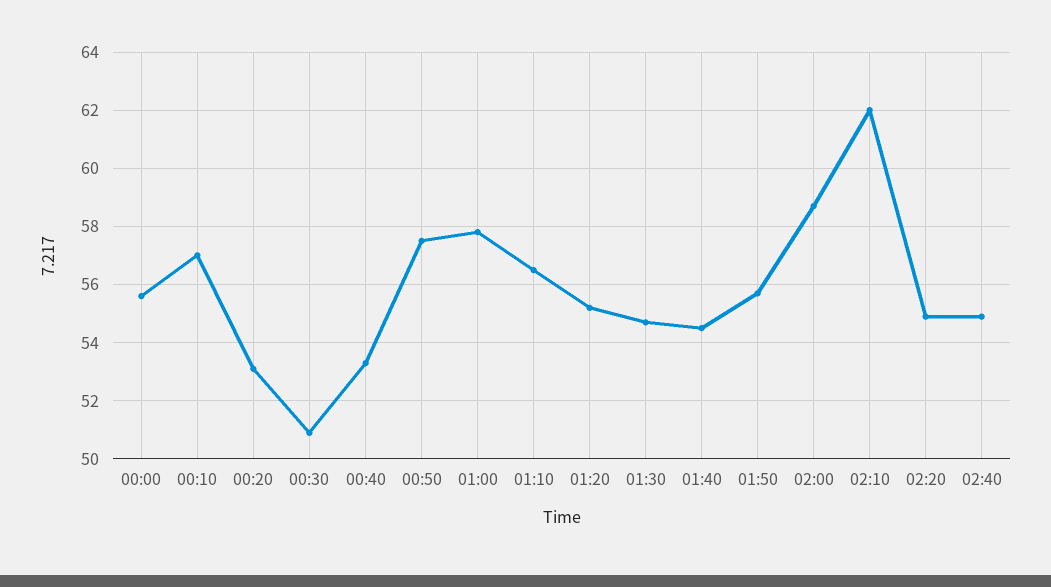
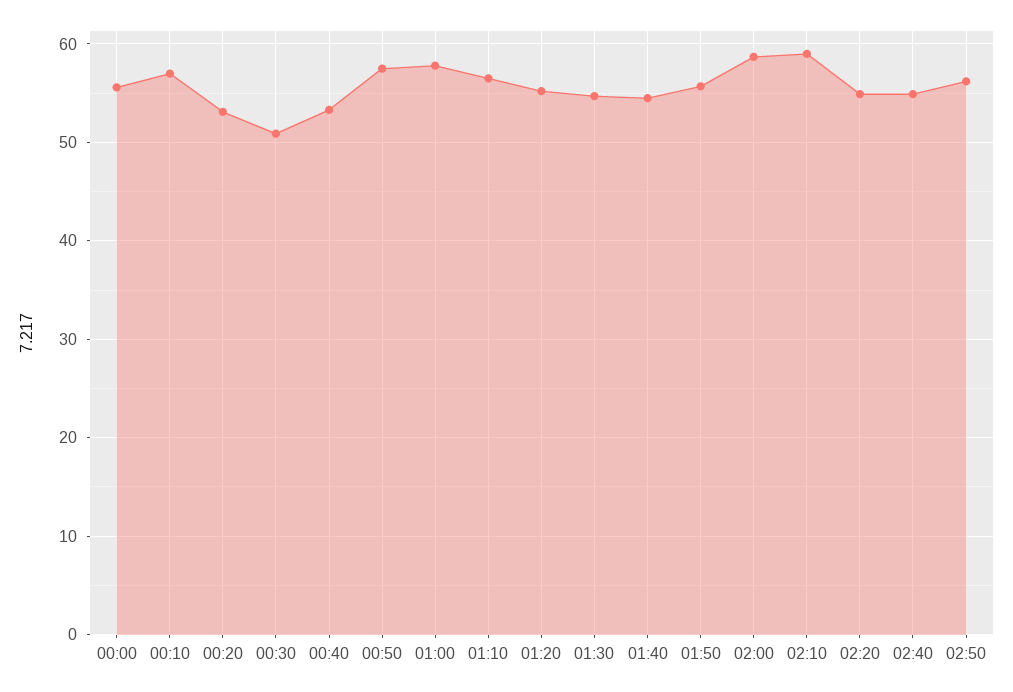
02:10: 62 -> 59
02:50: none -> 56

